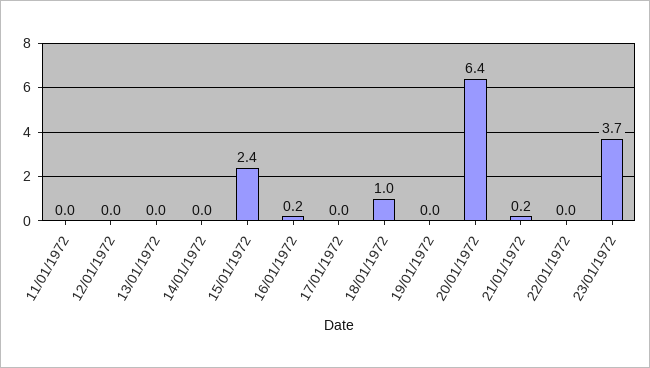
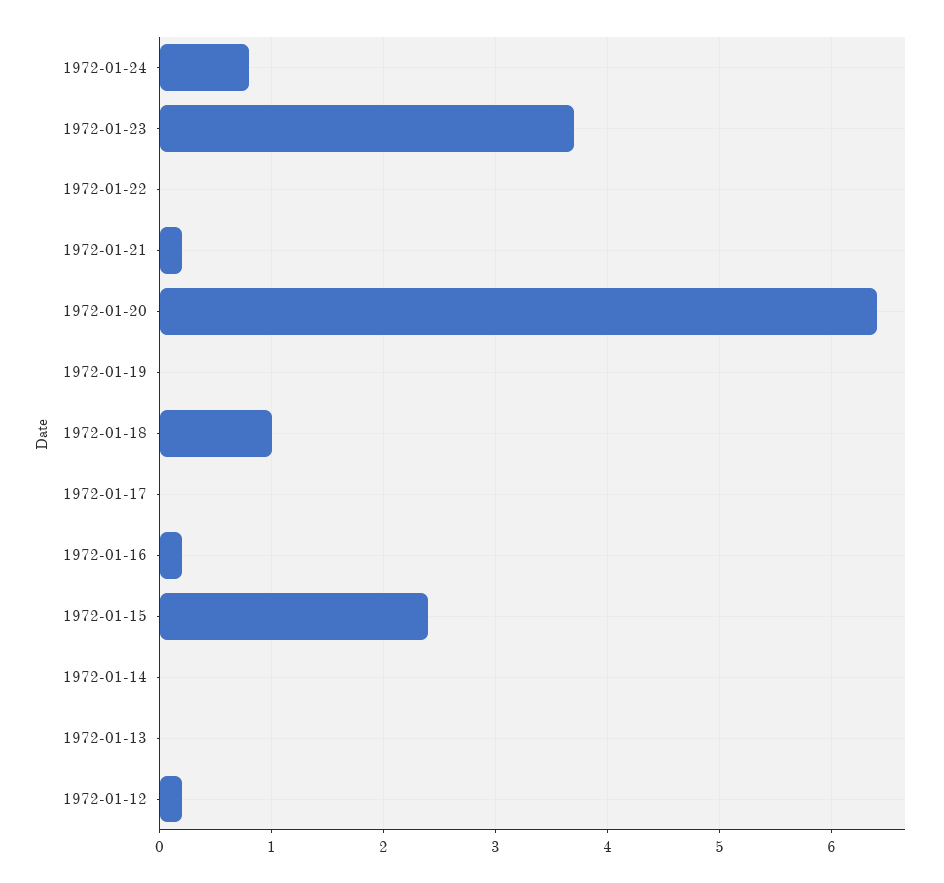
11/01/1972: 0 -> none
12/01/1972: 0 -> 0.2
1972-01-24: none -> 0.8

